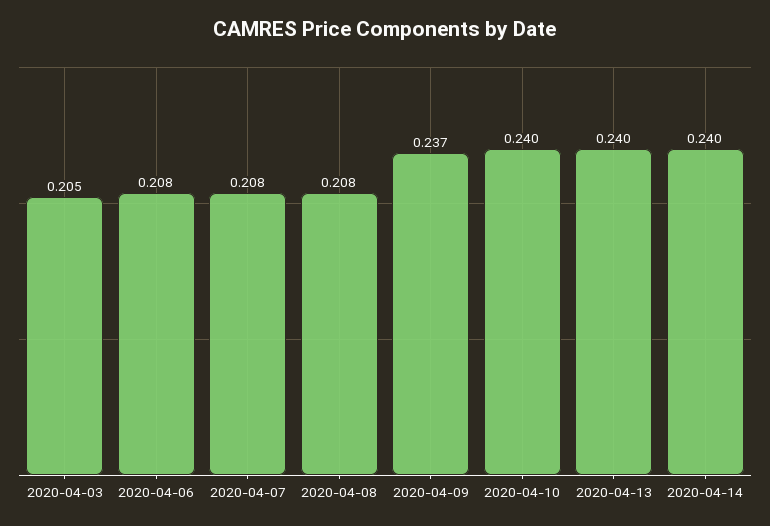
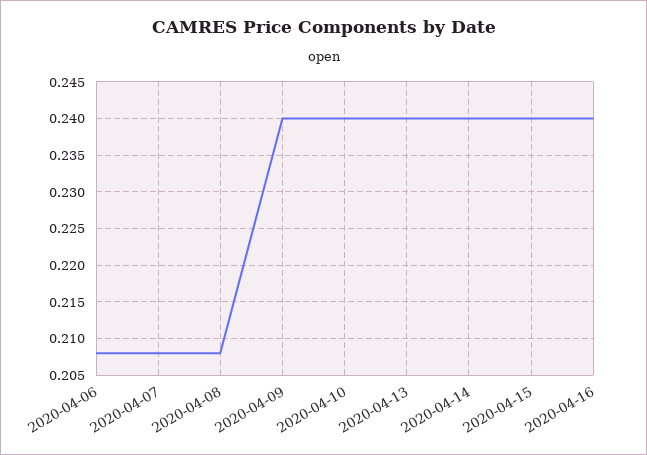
2020-04-03: 0.205 -> none
2020-04-09: 0.237 -> 0.24
2020-04-15: none -> 0.24
2020-04-16: none -> 0.24

